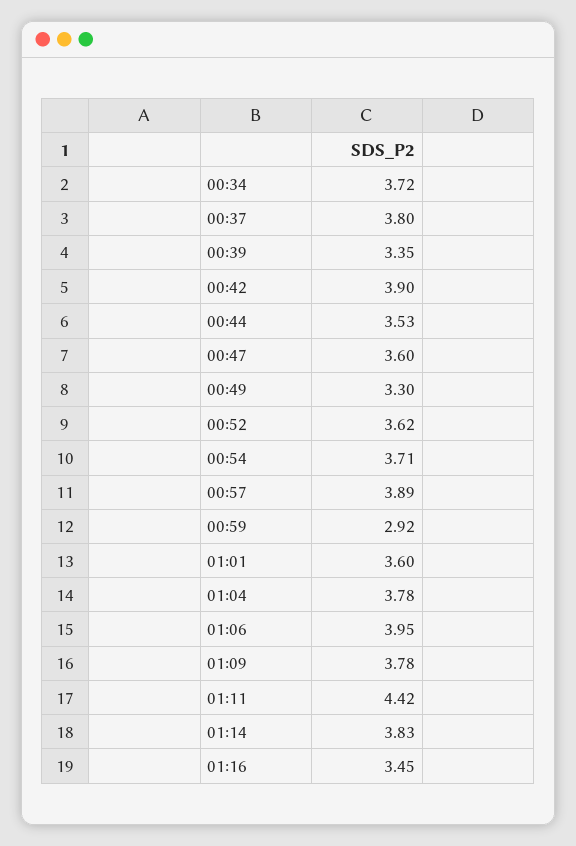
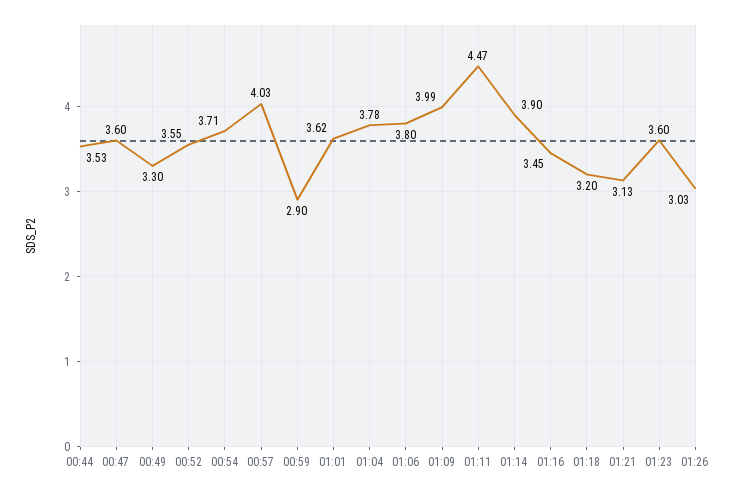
00:34: 3.72 -> none
00:37: 3.8 -> none
00:39: 3.35 -> none
00:42: 3.9 -> none
00:52: 3.62 -> 3.55
00:57: 3.89 -> 4.03
00:59: 2.92 -> 2.9
01:01: 3.6 -> 3.62
01:06: 3.95 -> 3.8
01:09: 3.78 -> 3.99
01:11: 4.42 -> 4.47
01:14: 3.83 -> 3.9
01:18: none -> 3.2
01:21: none -> 3.13
01:23: none -> 3.6
01:26: none -> 3.03

